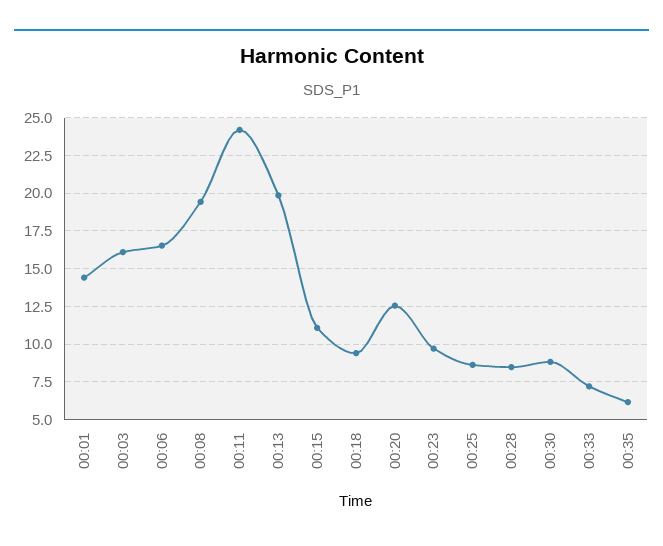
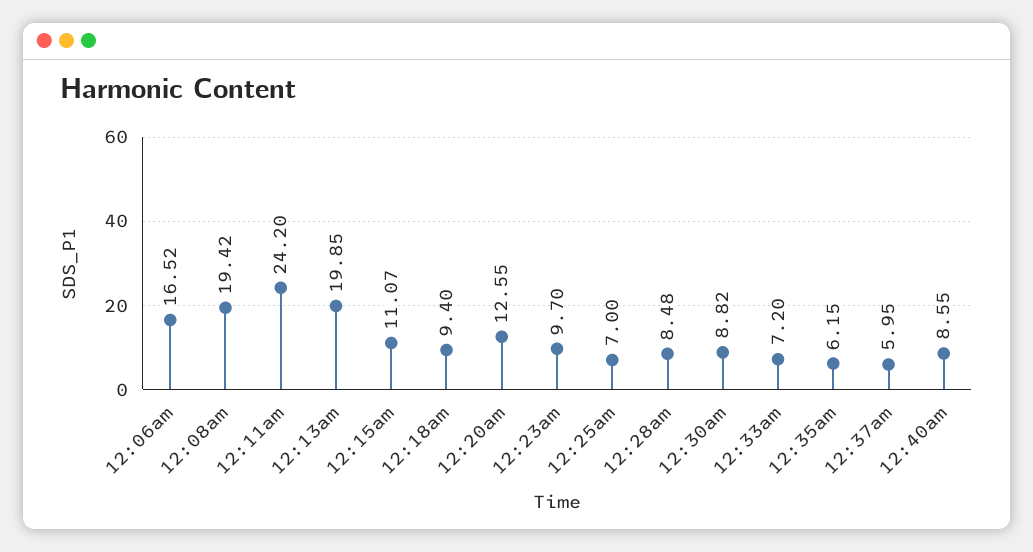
00:01: 14.5 -> none
00:03: 16 -> none
00:25: 8.5 -> 7
12:37am: none -> 5.95
12:40am: none -> 8.55

